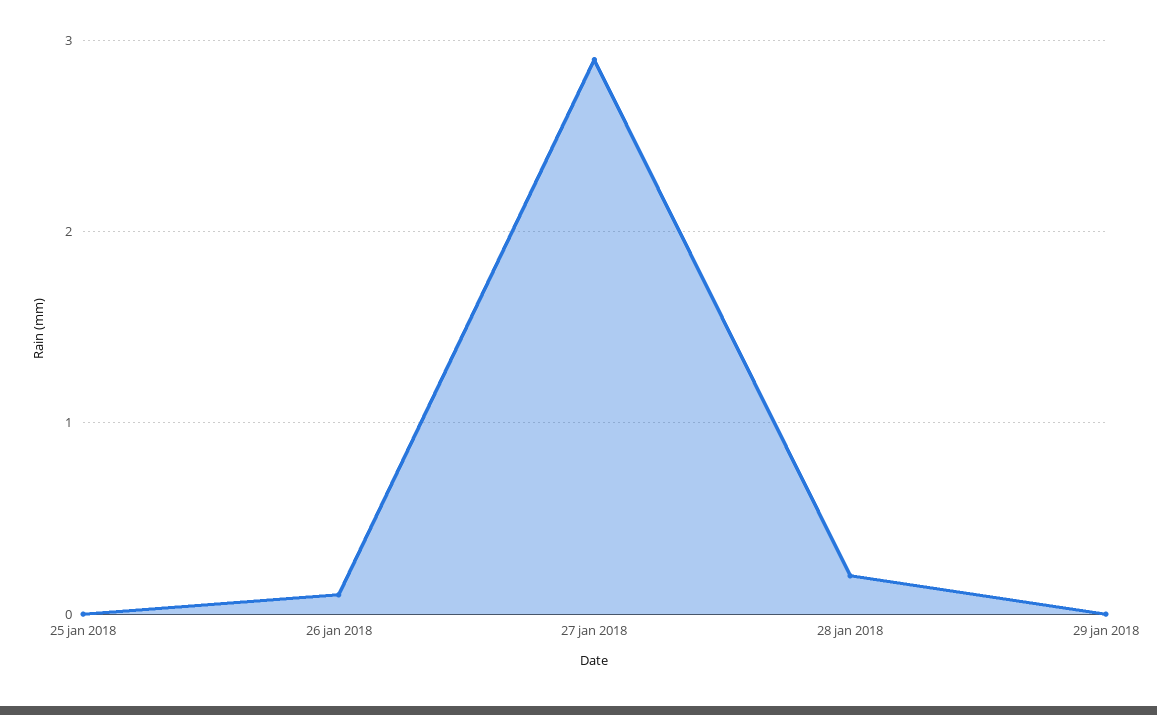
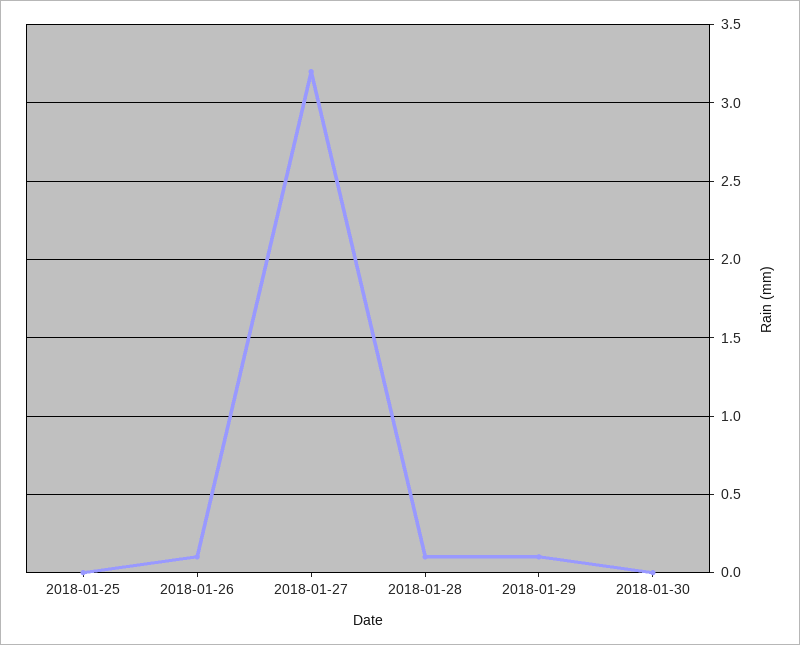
27 jan 2018: 2.9 -> 3.2
28 jan 2018: 0.2 -> 0.1
29 jan 2018: 0 -> 0.1
2018-01-30: none -> 0

